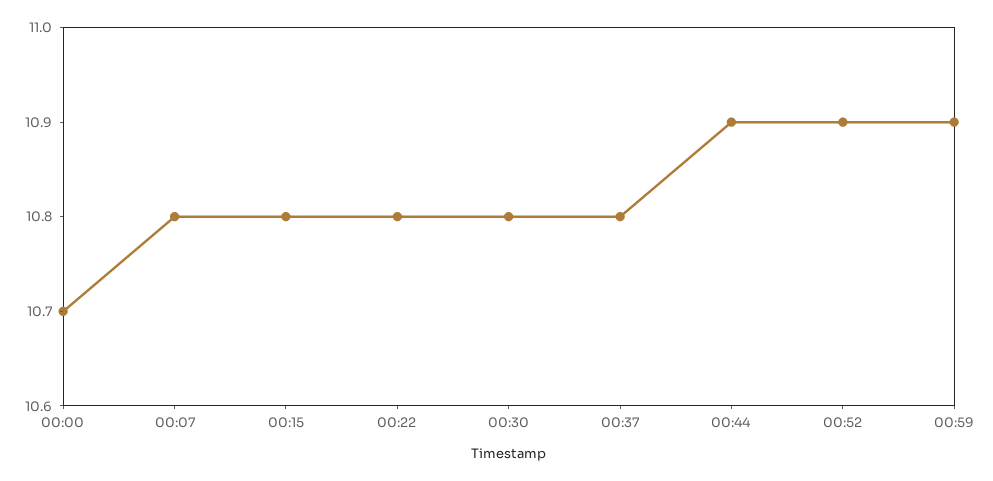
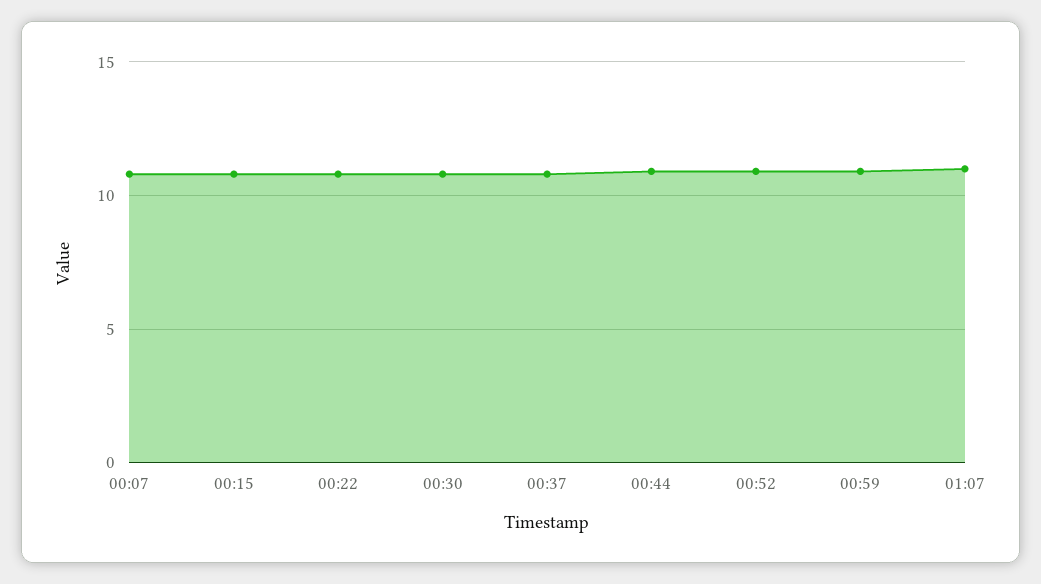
00:00: 10.7 -> none
01:07: none -> 11

